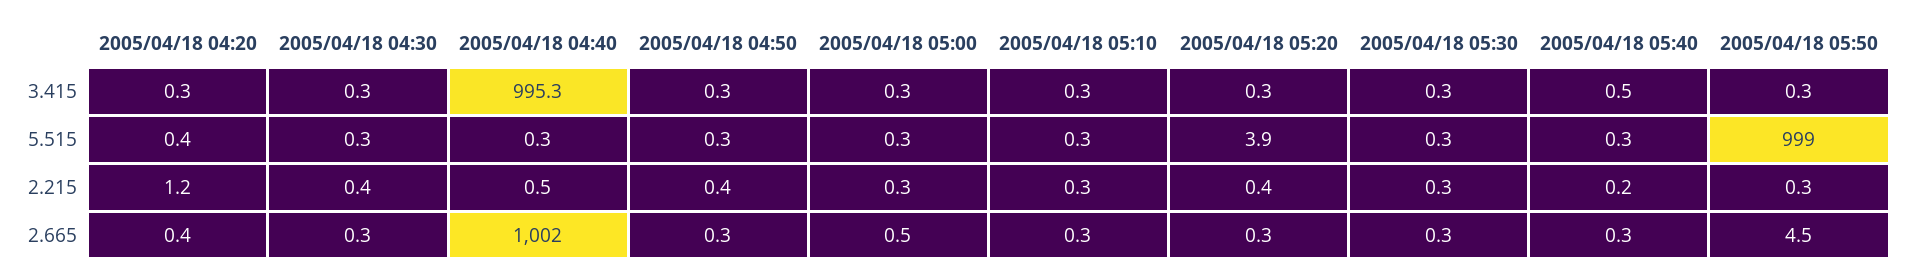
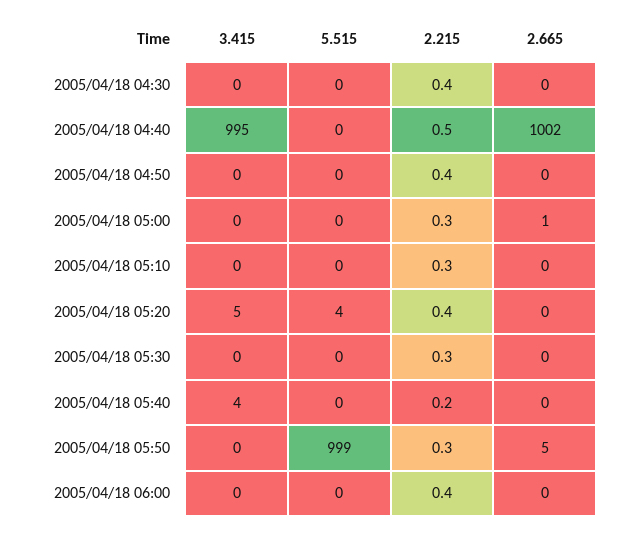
2005/04/18 04:20, 3.415: 0.3 -> none
2005/04/18 05:20, 3.415: 0.3 -> 5
2005/04/18 05:40, 3.415: 0.5 -> 4
2005/04/18 04:20, 5.515: 0.4 -> none
2005/04/18 04:20, 2.215: 1.2 -> none
2005/04/18 04:20, 2.665: 0.4 -> none
2005/04/18 06:00, 3.415: none -> 0
2005/04/18 06:00, 5.515: none -> 0
2005/04/18 06:00, 2.215: none -> 0.4
2005/04/18 06:00, 2.665: none -> 0

